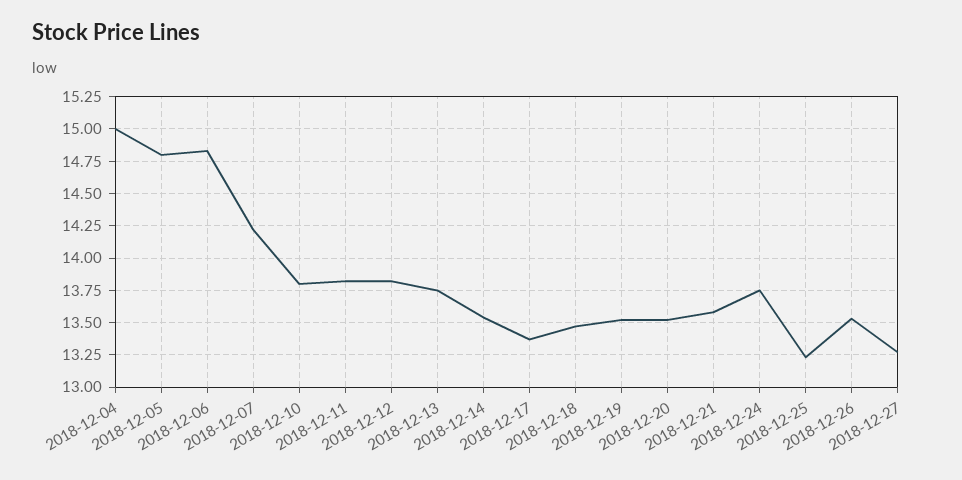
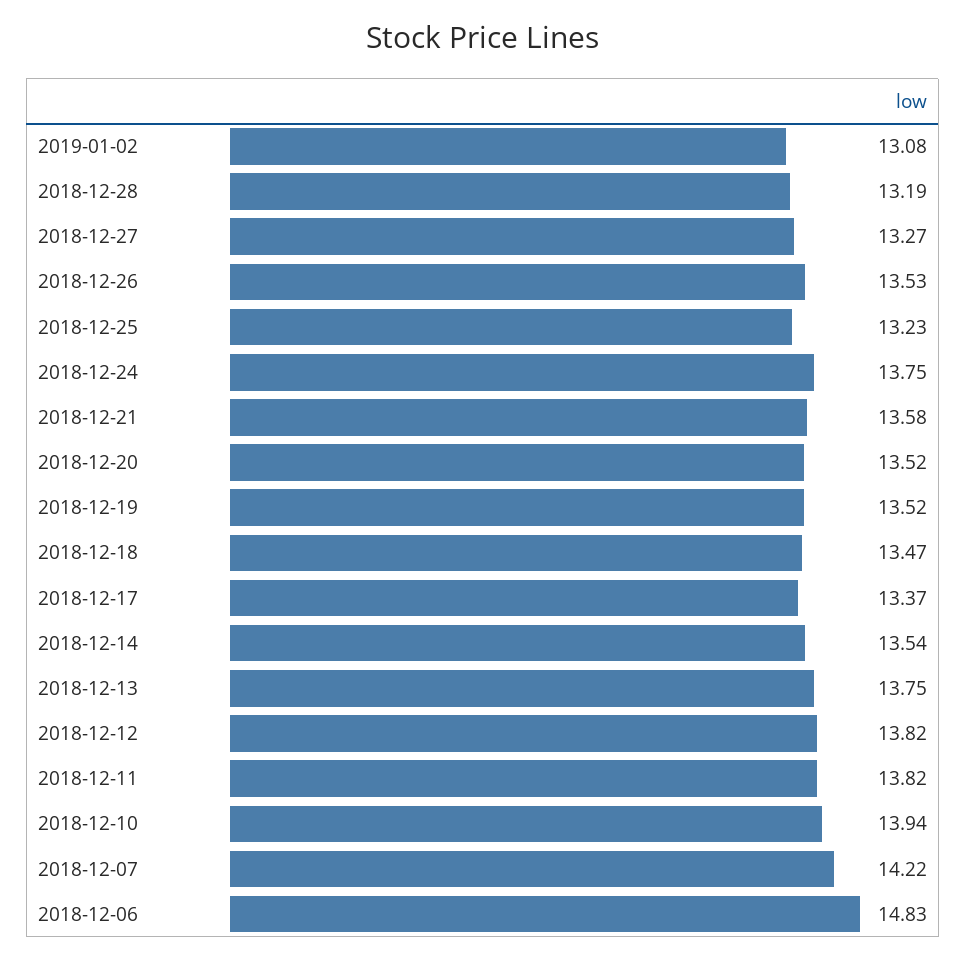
2018-12-04: 15 -> none
2018-12-05: 14.8 -> none
2018-12-10: 13.8 -> 13.94
2019-01-02: none -> 13.08
2018-12-28: none -> 13.19

